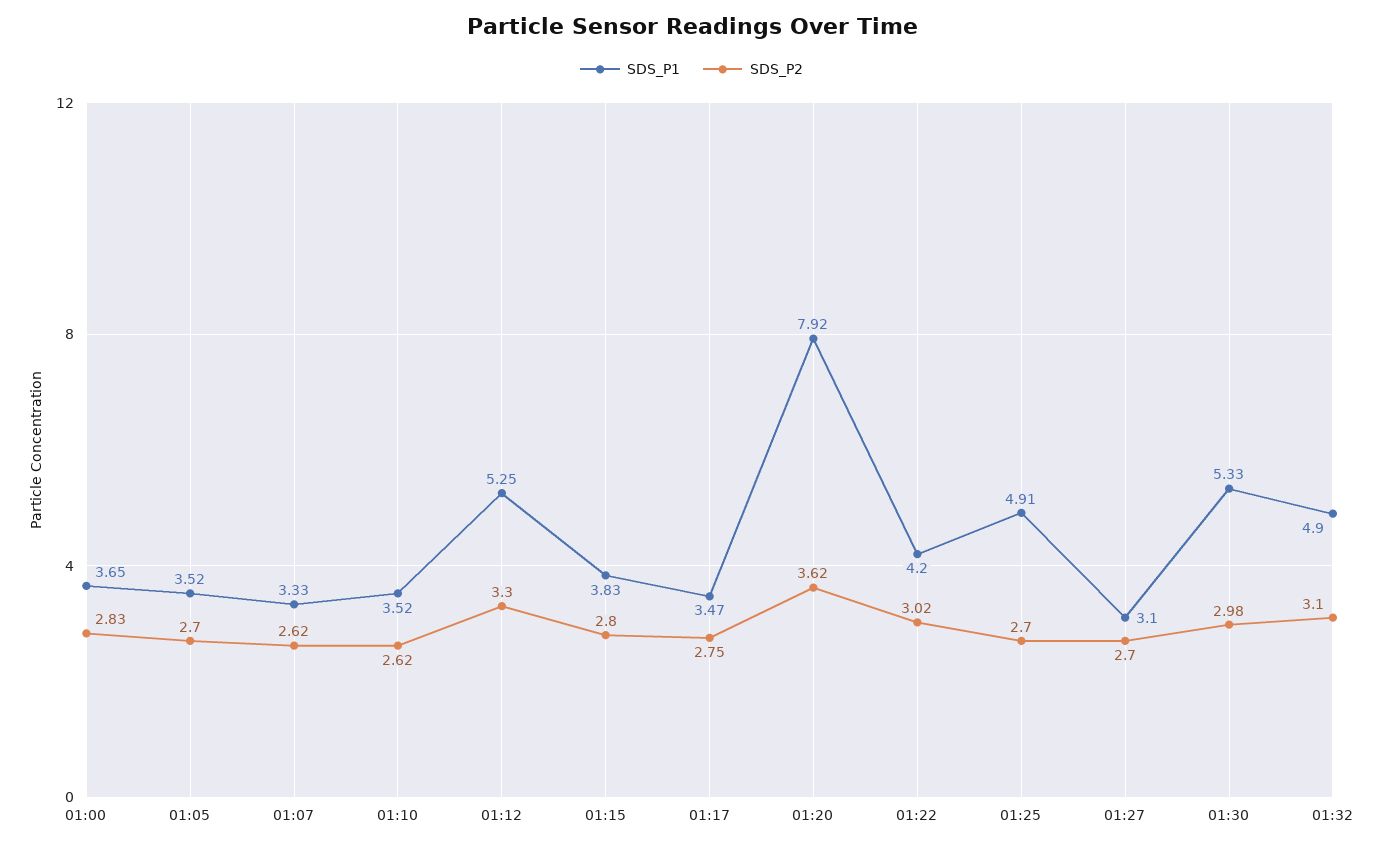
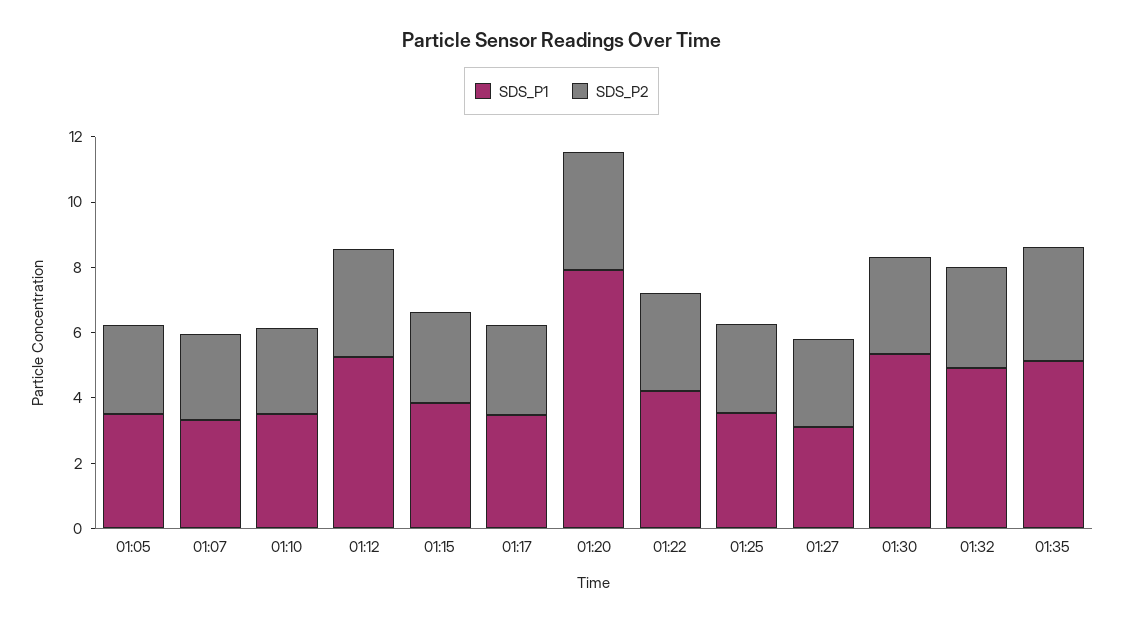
SDS_P1, 01:00: 3.65 -> none
SDS_P2, 01:00: 2.83 -> none
SDS_P1, 01:25: 4.91 -> 3.5
SDS_P1, 01:35: none -> 5
SDS_P2, 01:35: none -> 3.5

